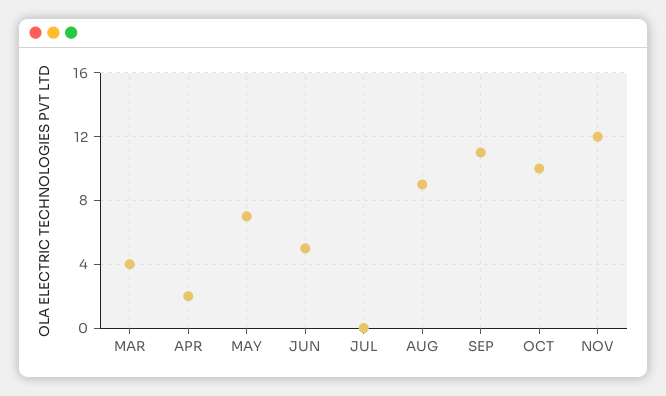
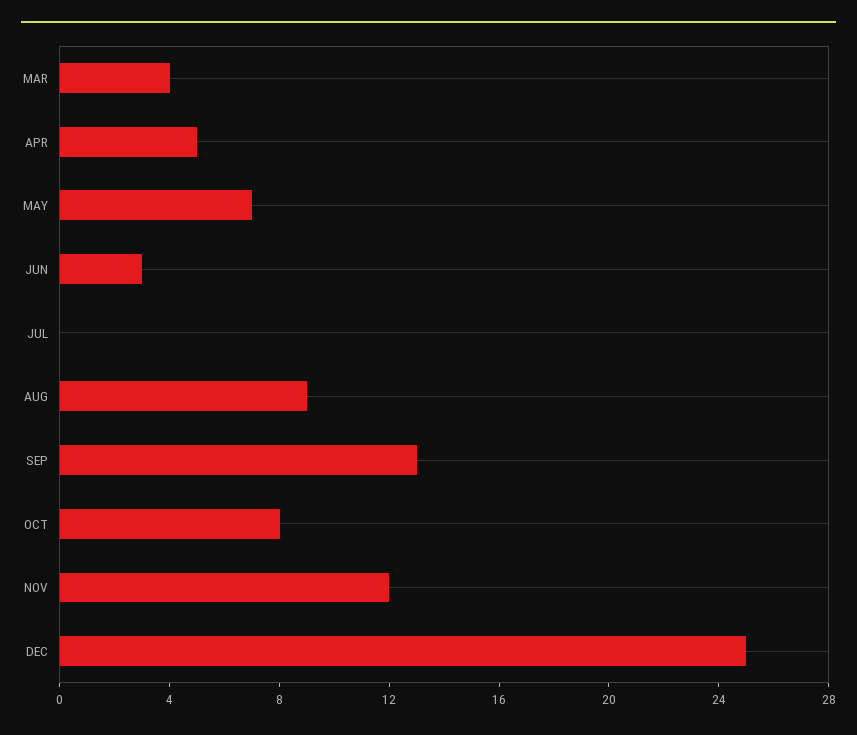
APR: 2 -> 5
JUN: 5 -> 3
SEP: 11 -> 13
OCT: 10 -> 8
DEC: none -> 25

